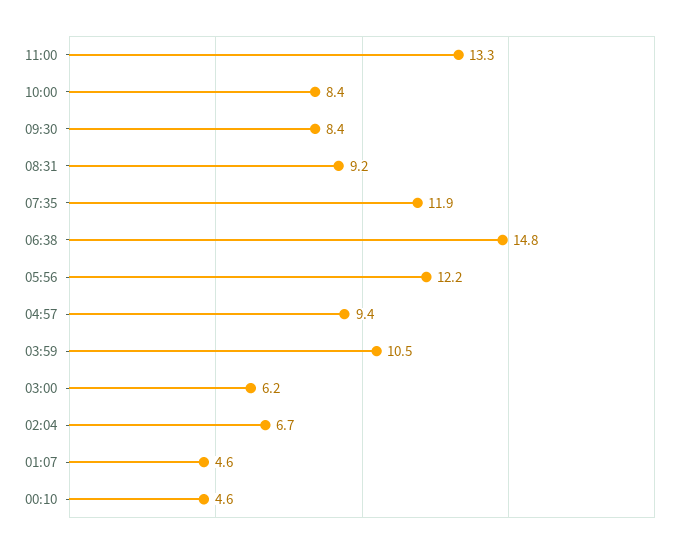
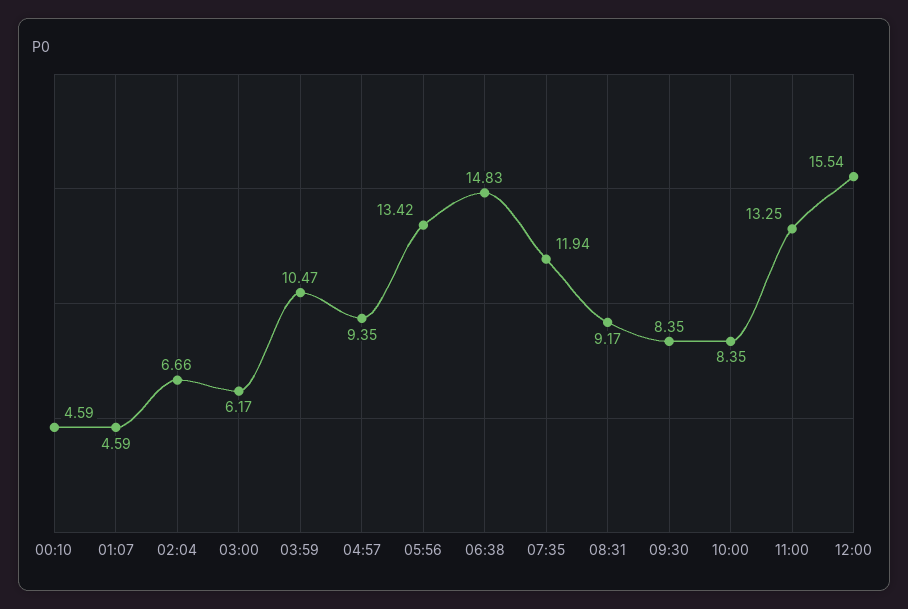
05:56: 12.2 -> 13.42
12:00: none -> 15.54

